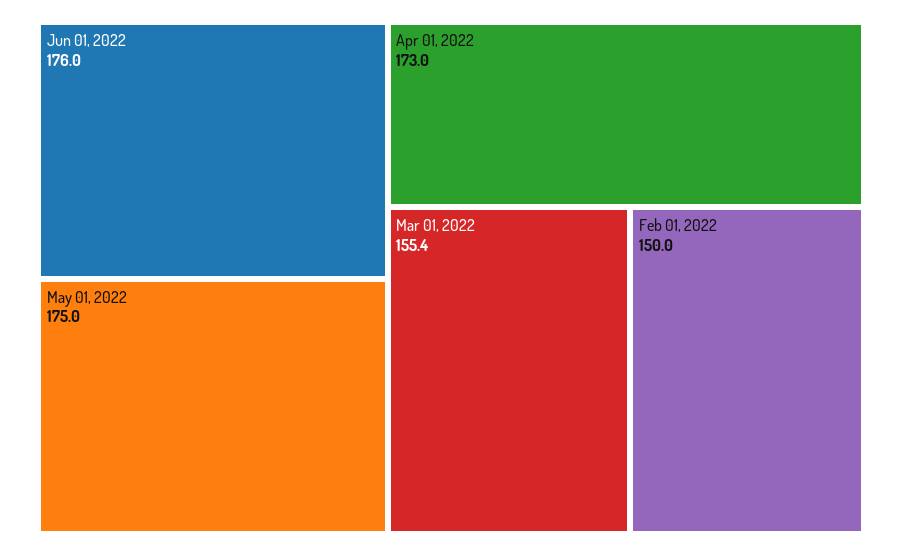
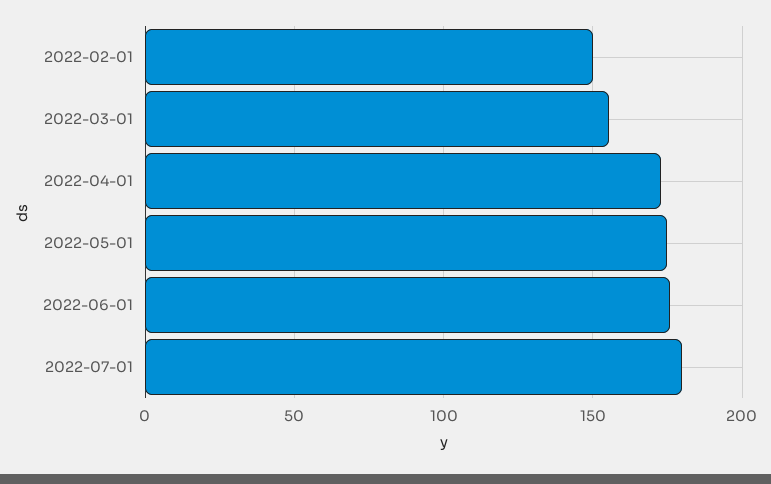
2022-07-01: none -> 180

